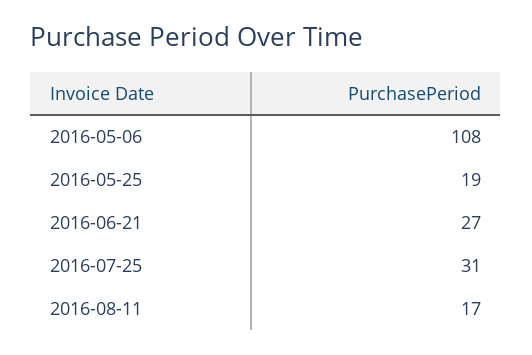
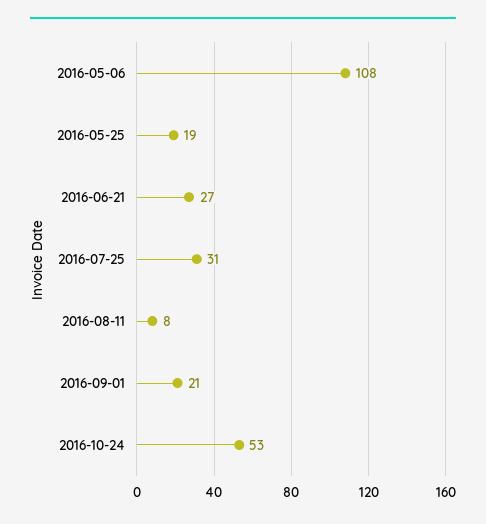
2016-08-11: 17 -> 8
2016-09-01: none -> 21
2016-10-24: none -> 53

